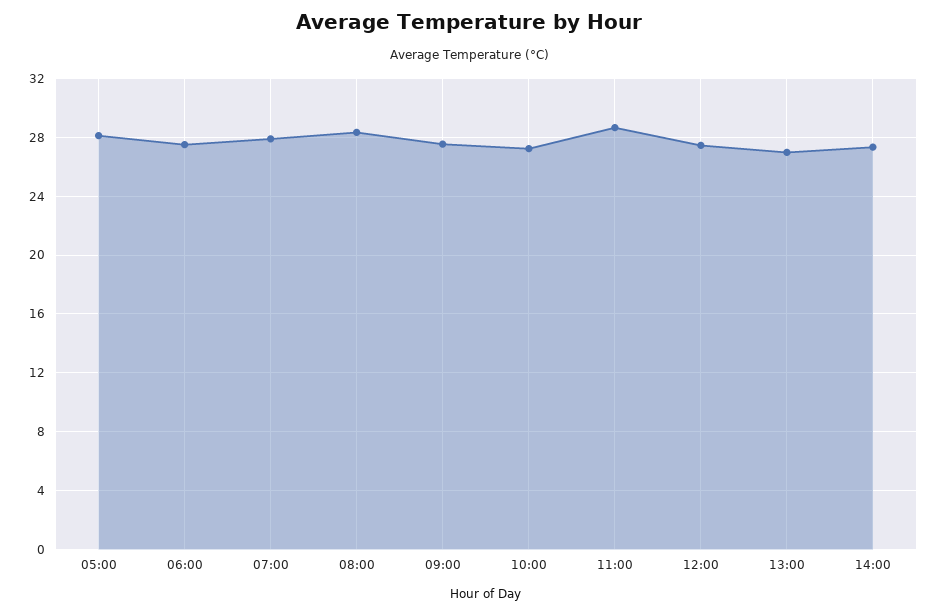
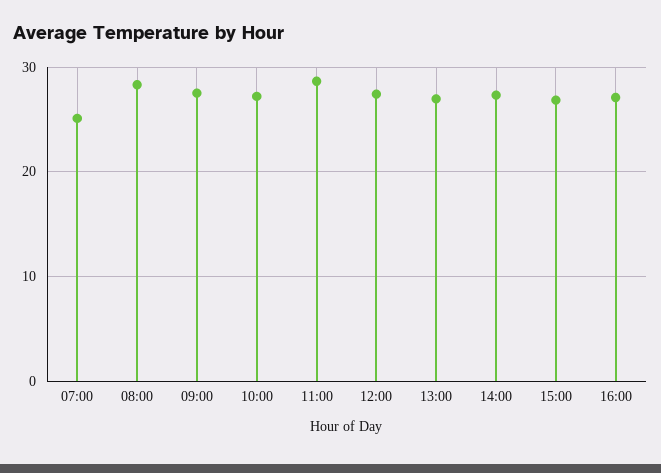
05:00: 28 -> none
06:00: 27.5 -> none
07:00: 28 -> 25
15:00: none -> 27
16:00: none -> 27

